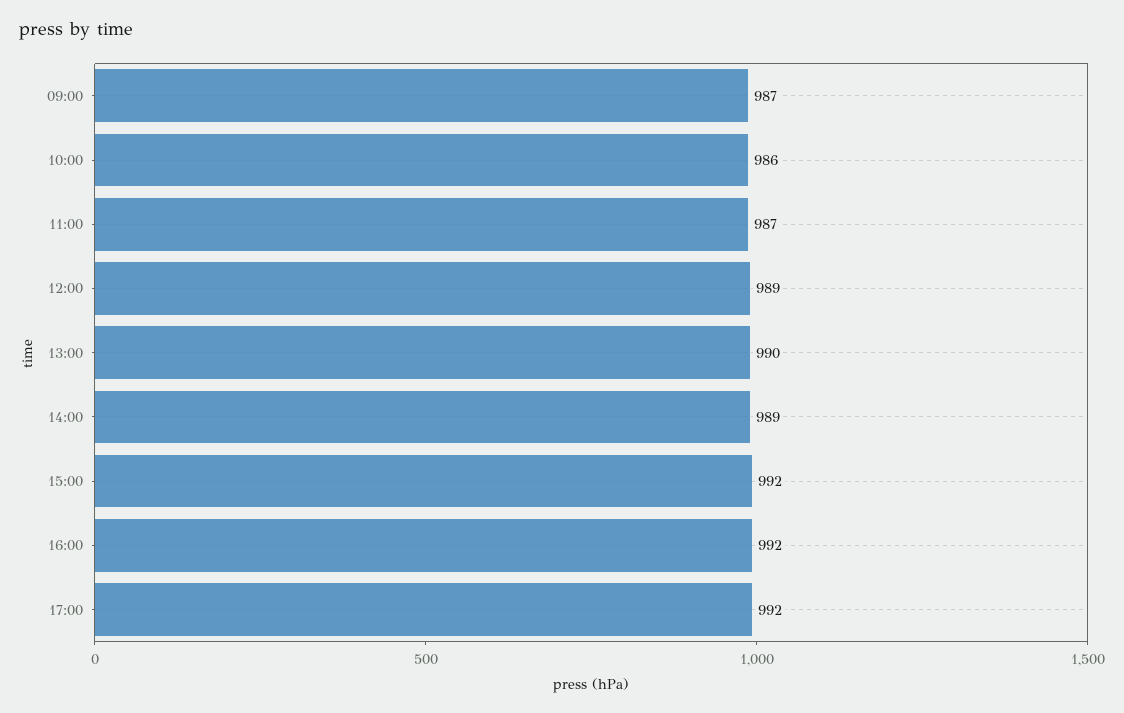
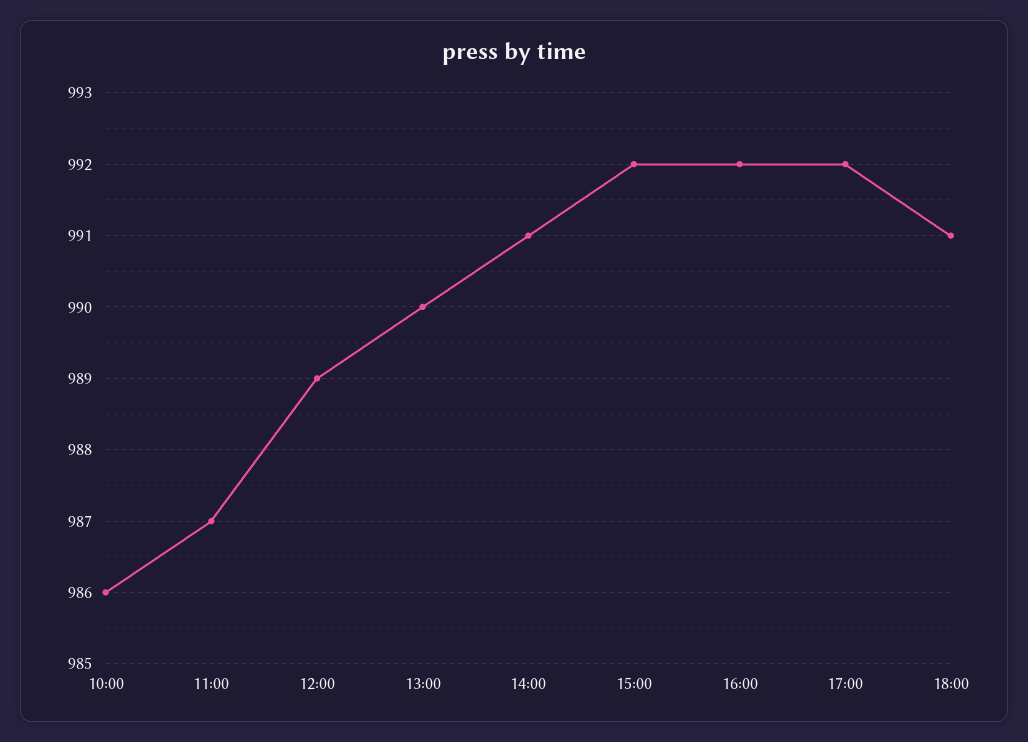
09:00: 987 -> none
14:00: 989 -> 991
18:00: none -> 991

